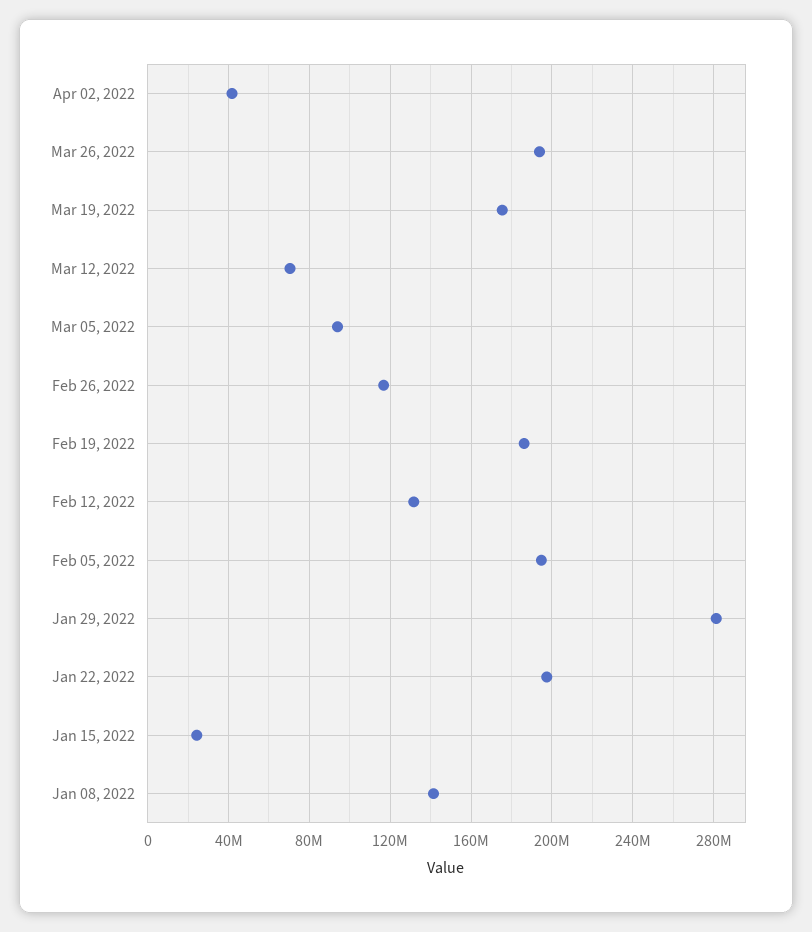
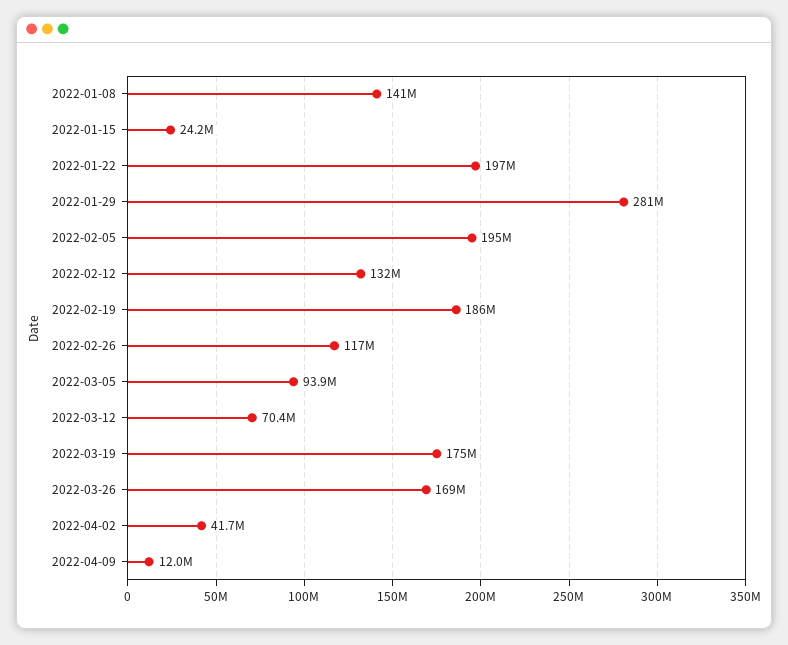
Mar 26, 2022: 195000000 -> 169000000
2022-04-09: none -> 12000000

